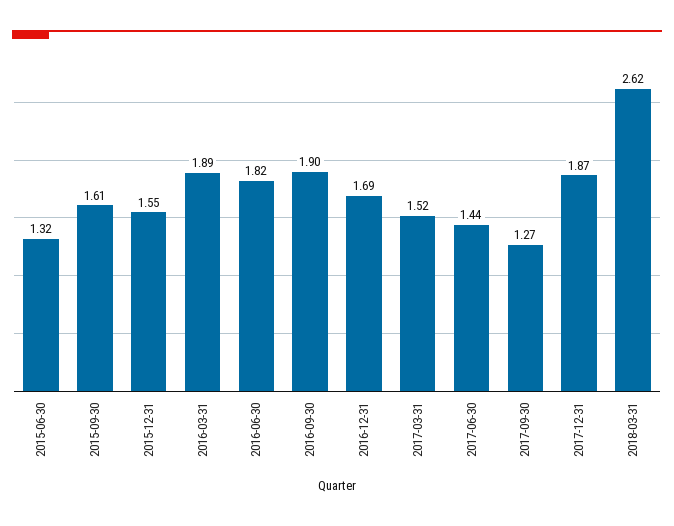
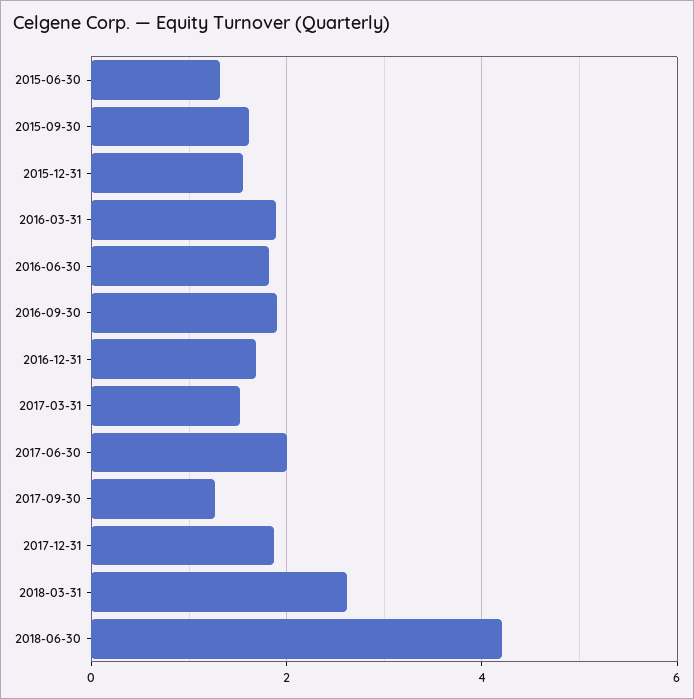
2017-06-30: 1.44 -> 2
2018-06-30: none -> 4.2

